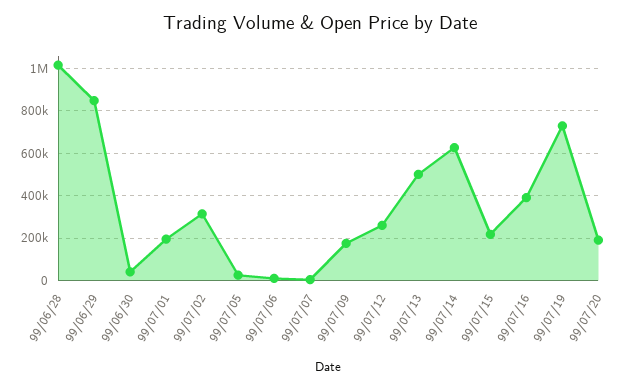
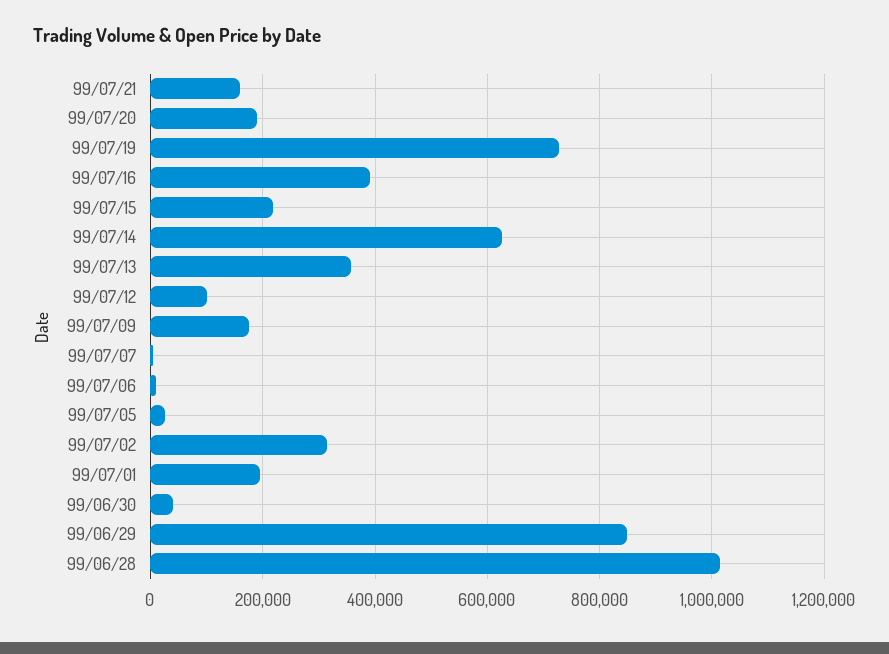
99/07/12: 250000 -> 100000
99/07/13: 500000 -> 360000
99/07/21: none -> 160000

